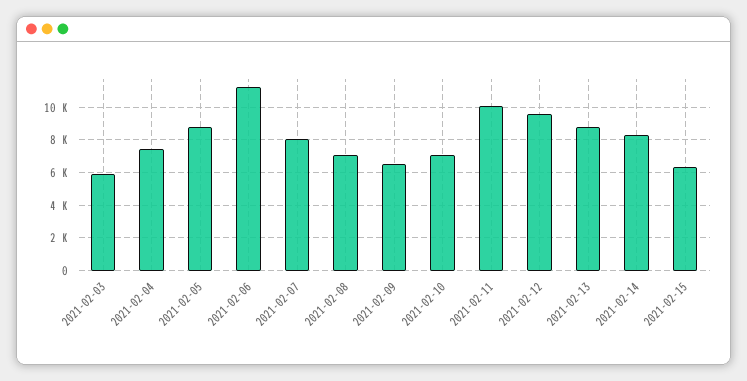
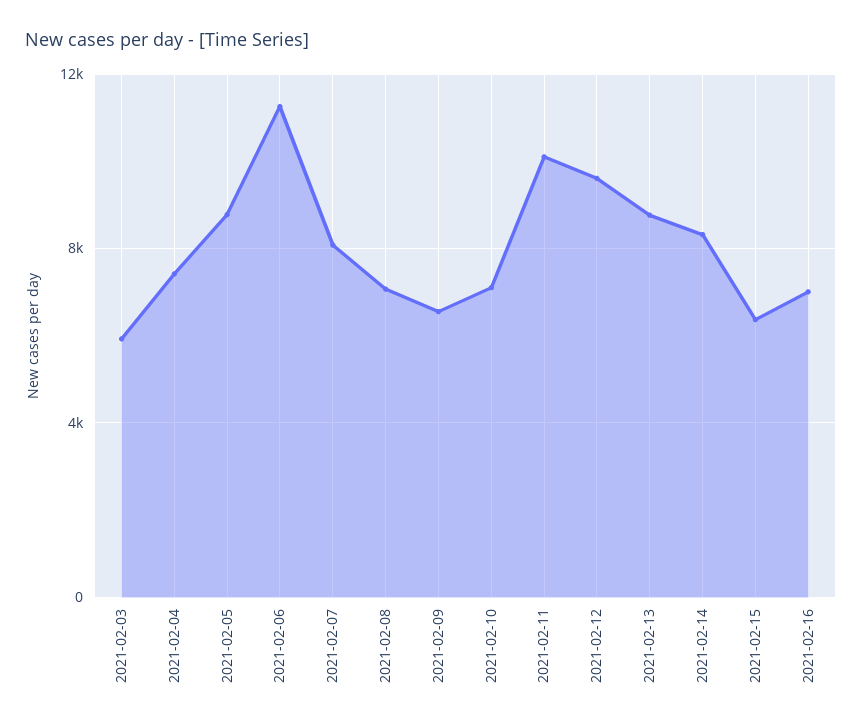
2021-02-16: none -> 7000

